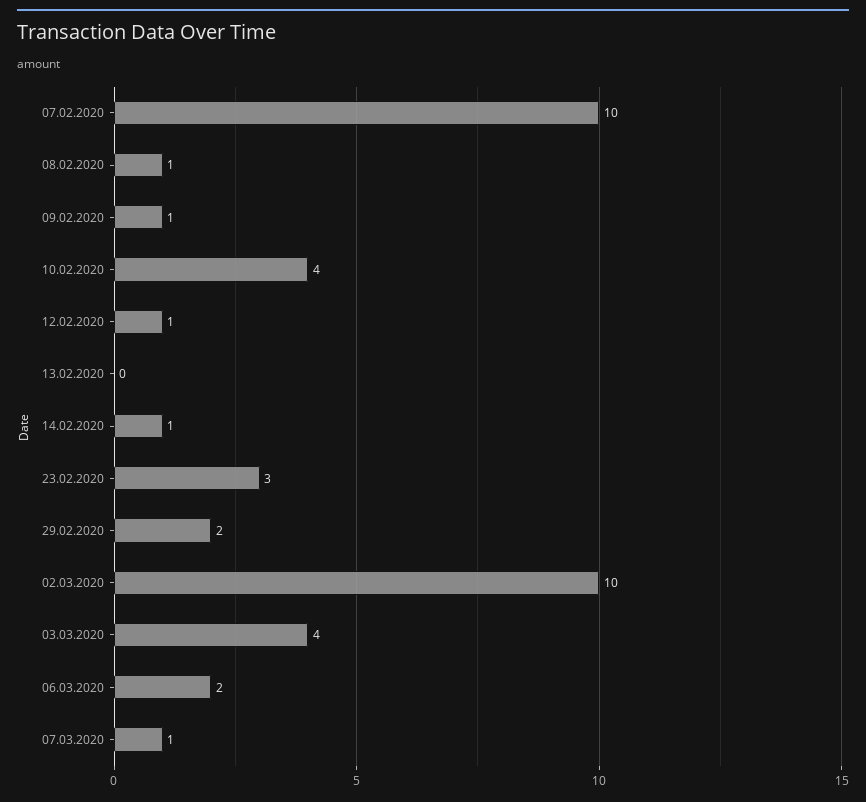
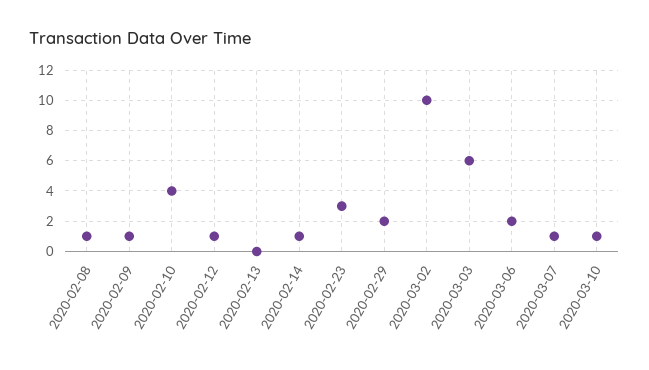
07.02.2020: 10 -> none
03.03.2020: 4 -> 6
2020-03-10: none -> 1

